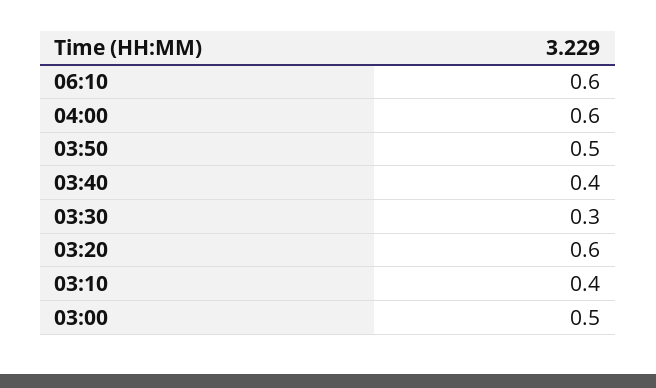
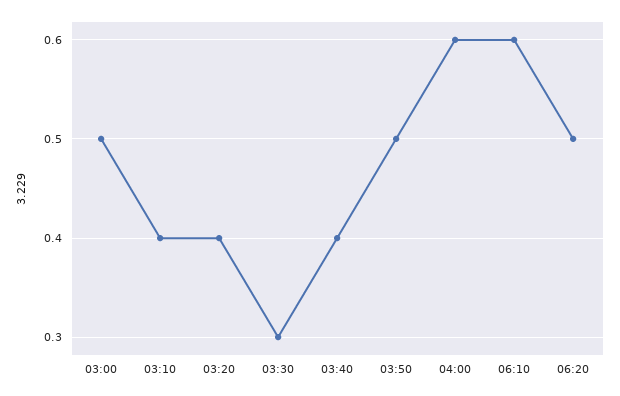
03:20: 0.6 -> 0.4
06:20: none -> 0.5

